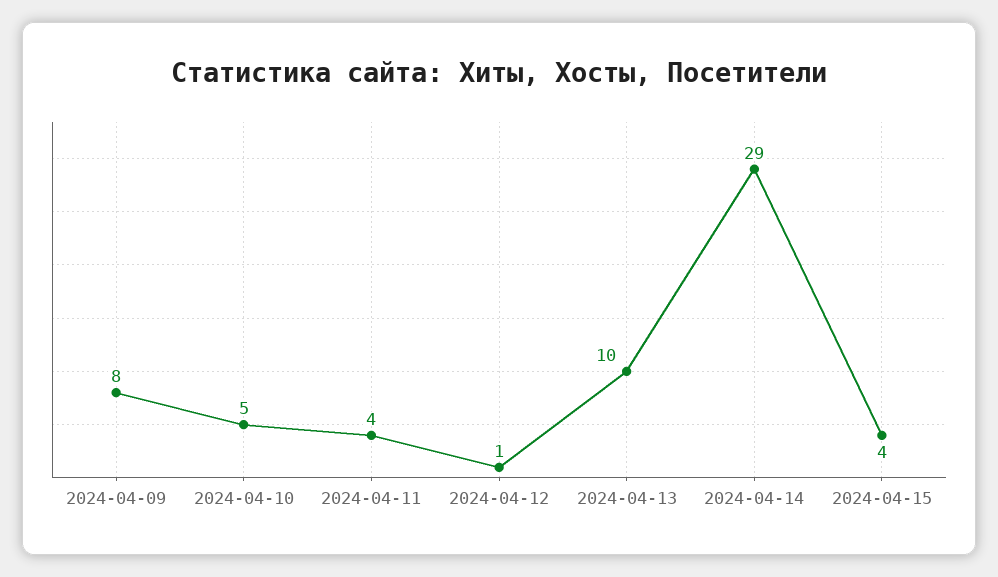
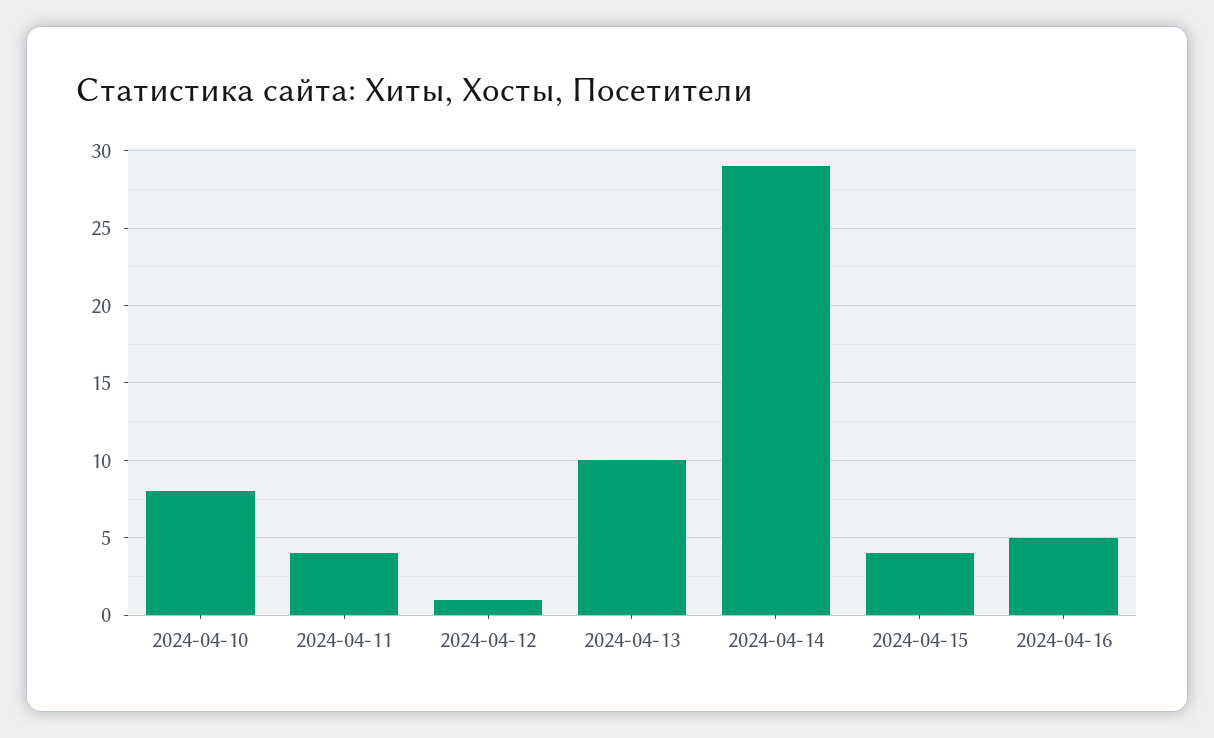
2024-04-09: 8 -> none
2024-04-10: 5 -> 8
2024-04-16: none -> 5

